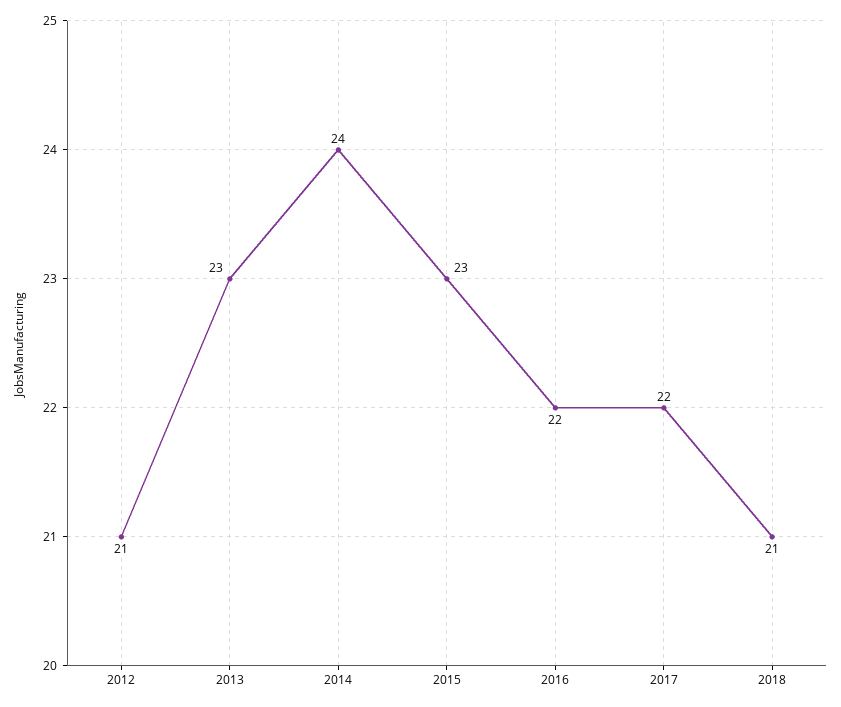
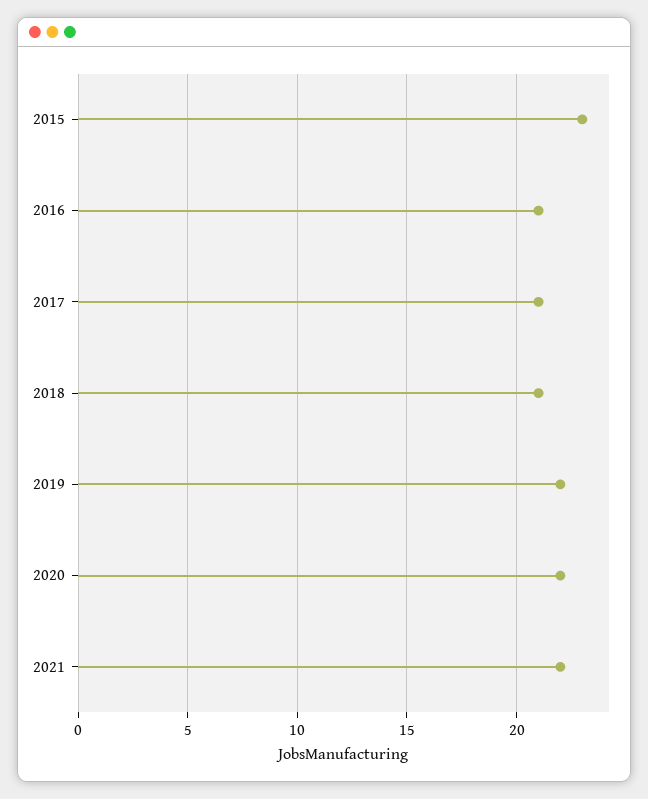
2012: 21 -> none
2013: 23 -> none
2014: 24 -> none
2016: 22 -> 21
2017: 22 -> 21
2019: none -> 22
2020: none -> 22
2021: none -> 22

